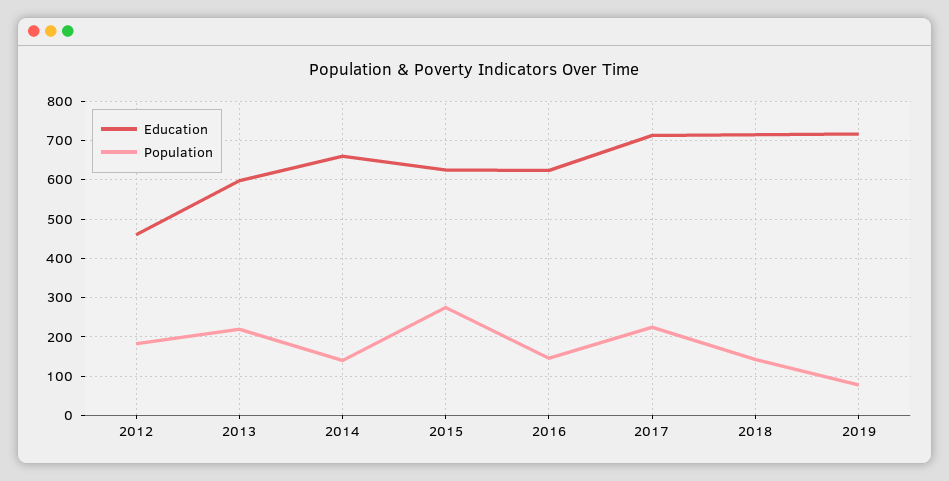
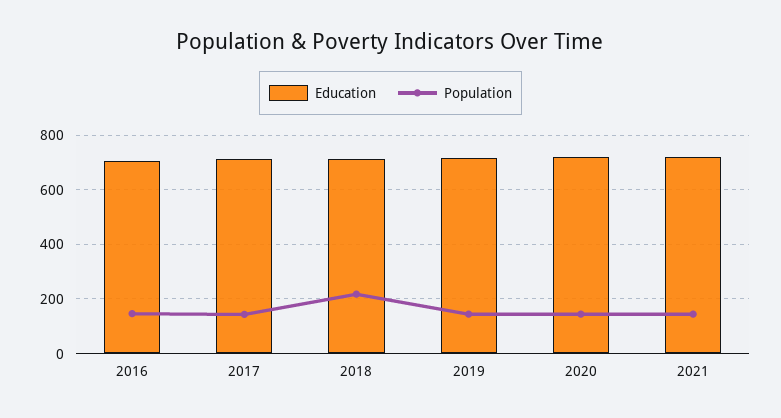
Education, 2012: 460 -> none
Population, 2012: 180 -> none
Education, 2013: 600 -> none
Population, 2013: 220 -> none
Education, 2014: 660 -> none
Population, 2014: 140 -> none
Education, 2015: 620 -> none
Population, 2015: 280 -> none
Education, 2016: 620 -> 700
Population, 2017: 220 -> 150
Population, 2018: 140 -> 225
Population, 2019: 80 -> 150
Education, 2020: none -> 725
Population, 2020: none -> 150
Education, 2021: none -> 725
Population, 2021: none -> 150

